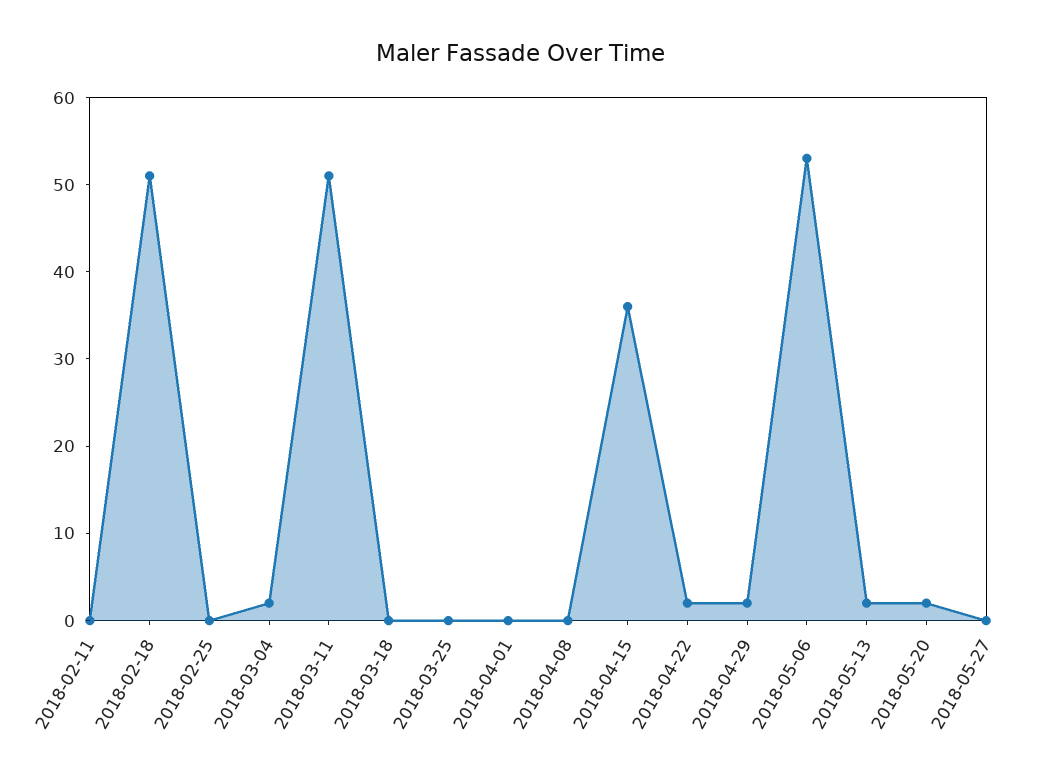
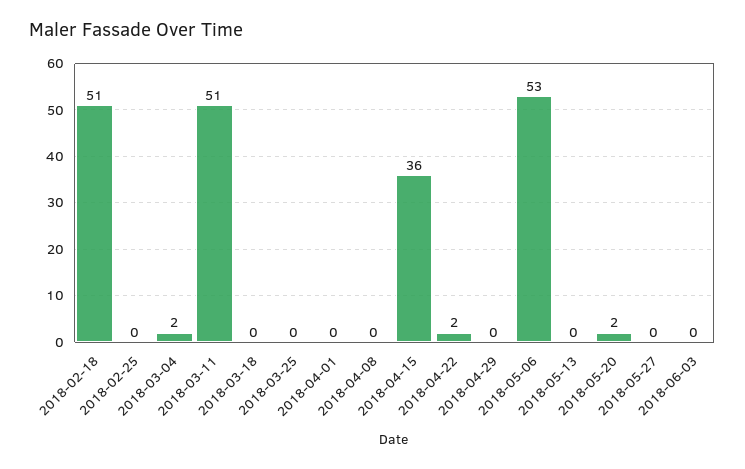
2018-02-11: 0 -> none
2018-04-29: 2 -> 0
2018-05-13: 2 -> 0
2018-06-03: none -> 0

